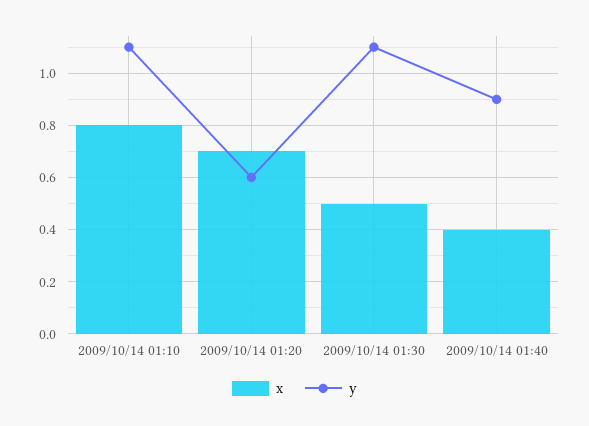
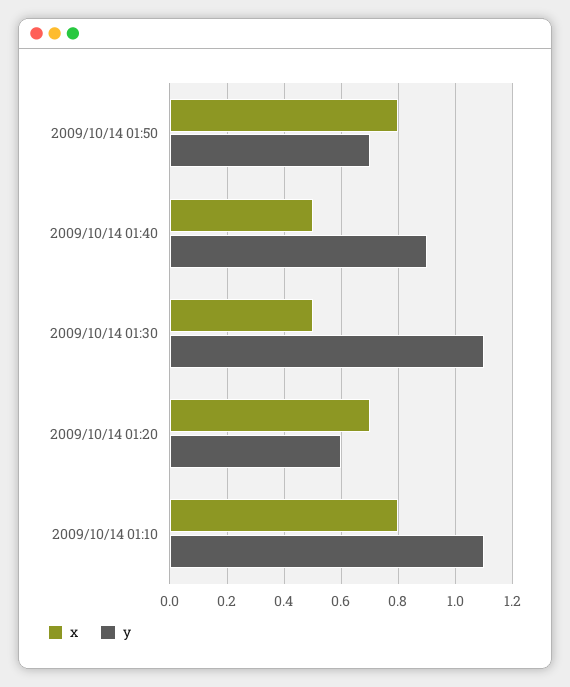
x, 2009/10/14 01:40: 0.4 -> 0.5
x, 2009/10/14 01:50: none -> 0.8
y, 2009/10/14 01:50: none -> 0.7

